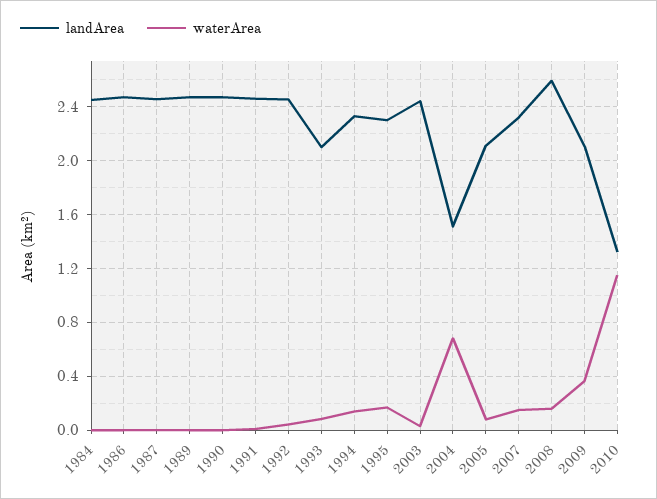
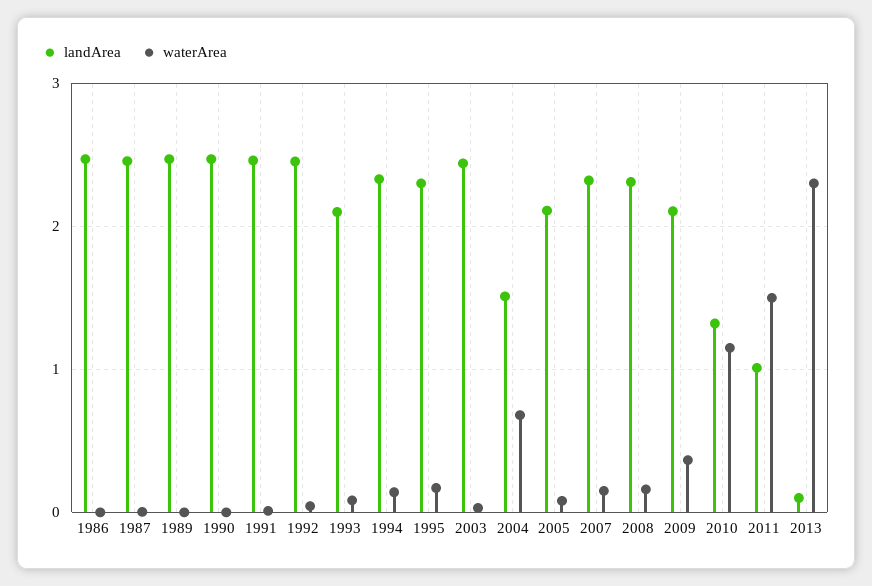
landArea, 1984: 2.45 -> none
waterArea, 1984: 0 -> none
landArea, 2008: 2.6 -> 2.3
landArea, 2011: none -> 1
waterArea, 2011: none -> 1.5
landArea, 2013: none -> 0.1
waterArea, 2013: none -> 2.3

